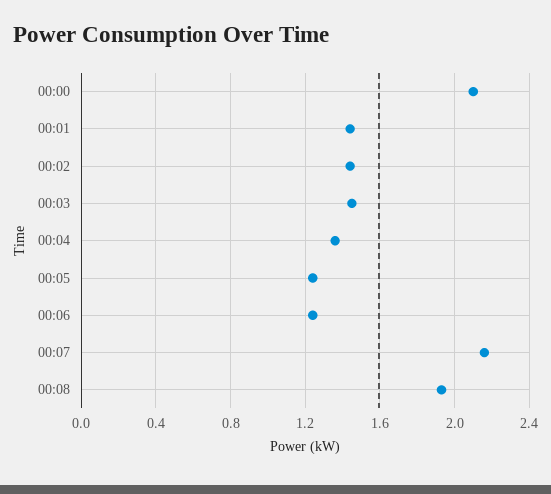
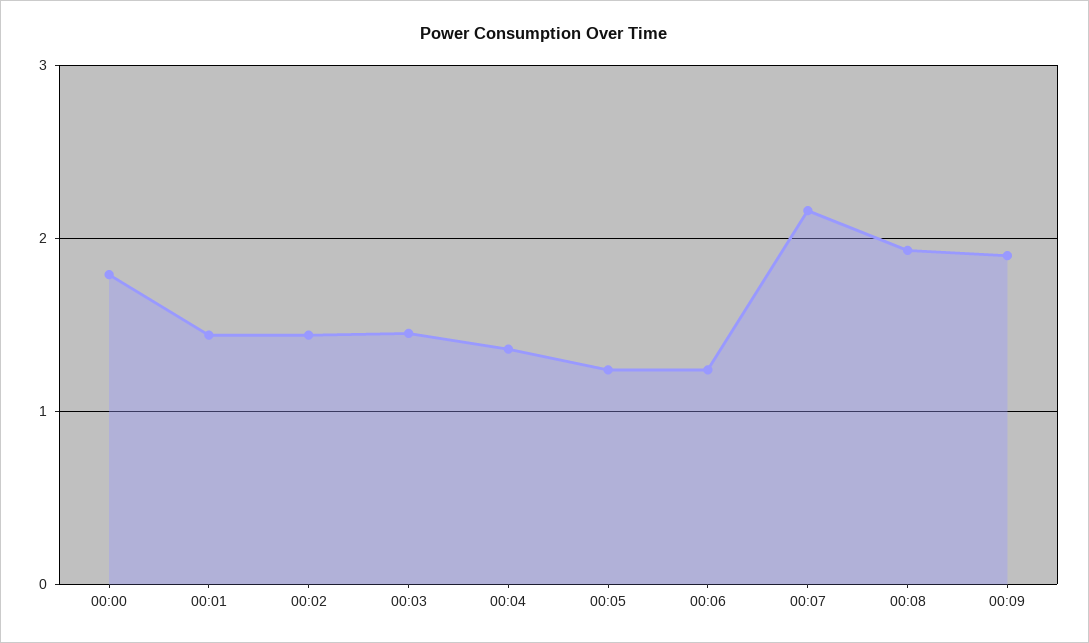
00:00: 2.1 -> 1.8
00:09: none -> 1.9

